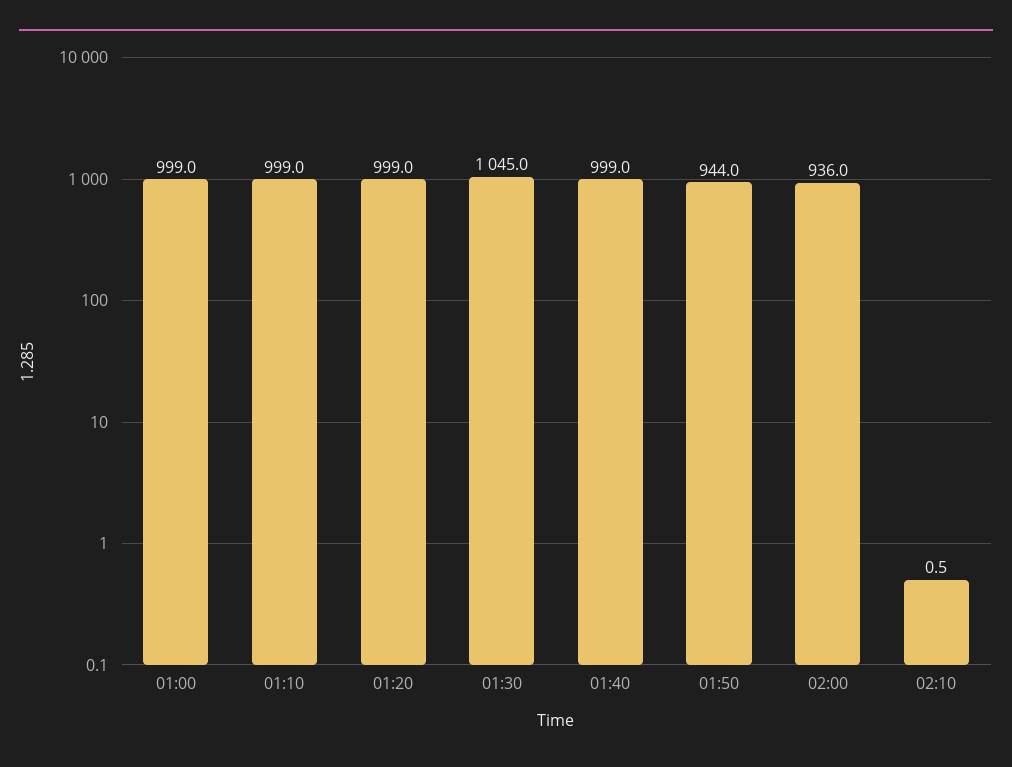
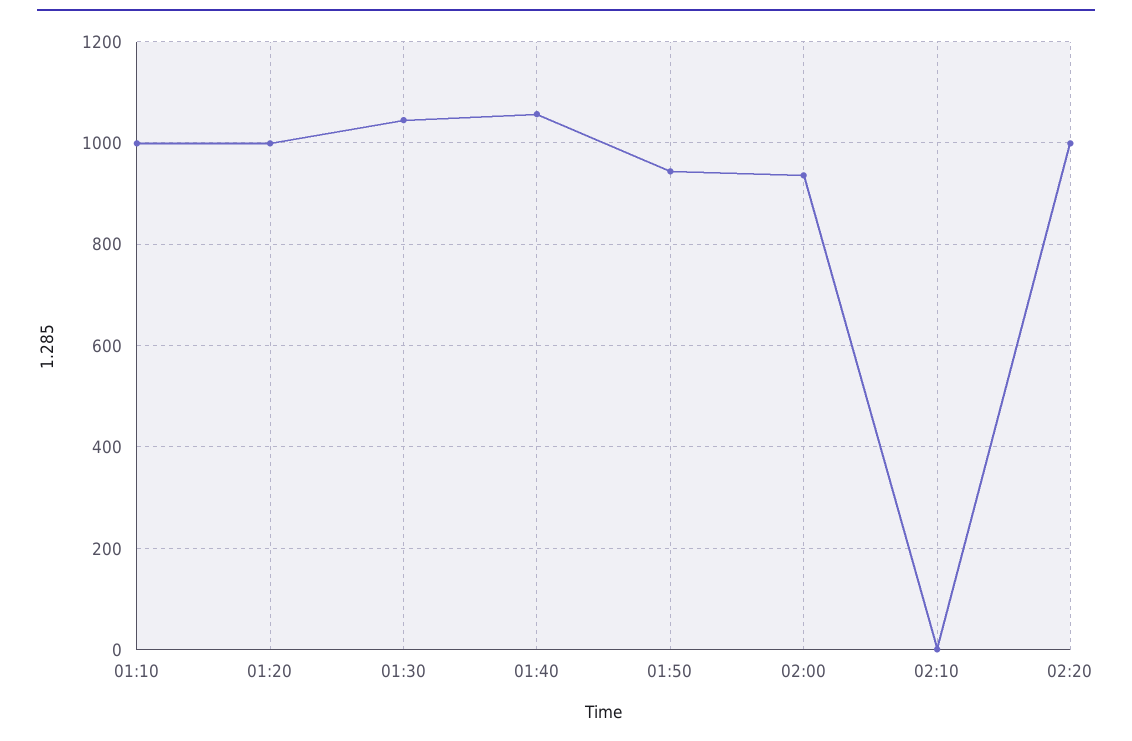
01:00: 999 -> none
01:40: 999 -> 1060
02:20: none -> 1000

